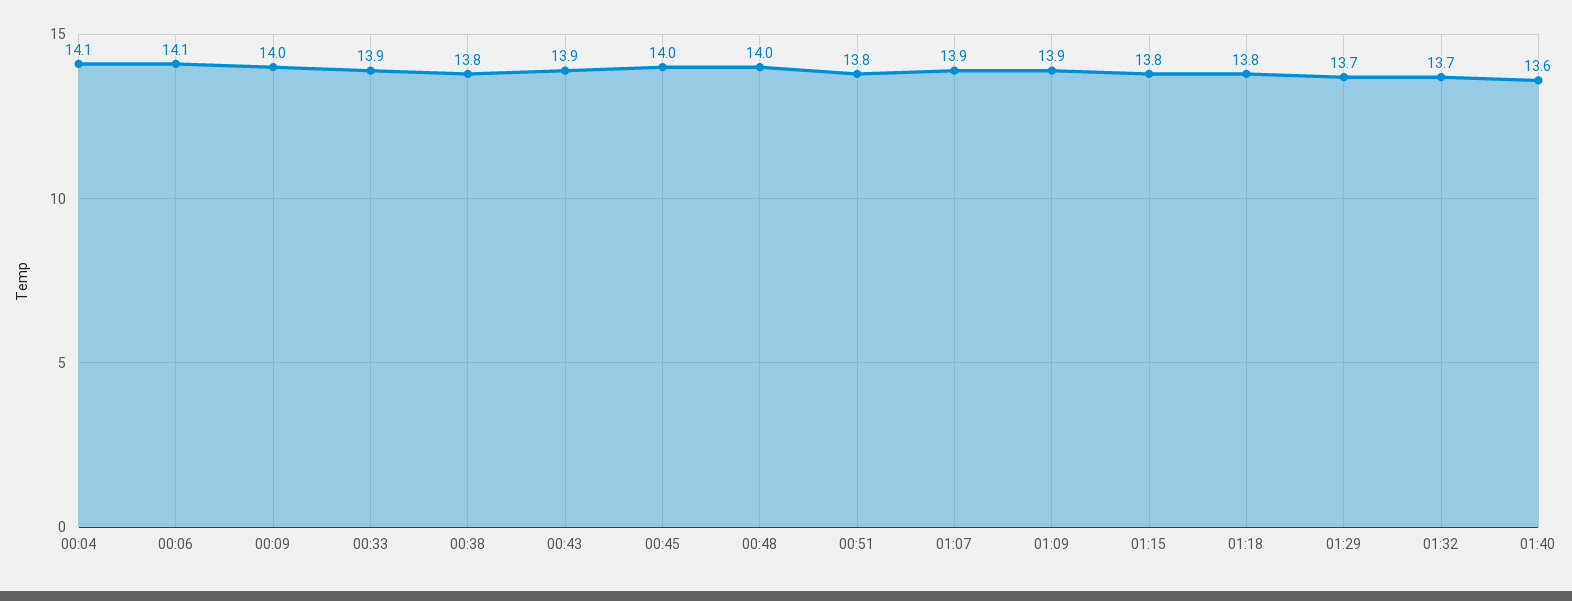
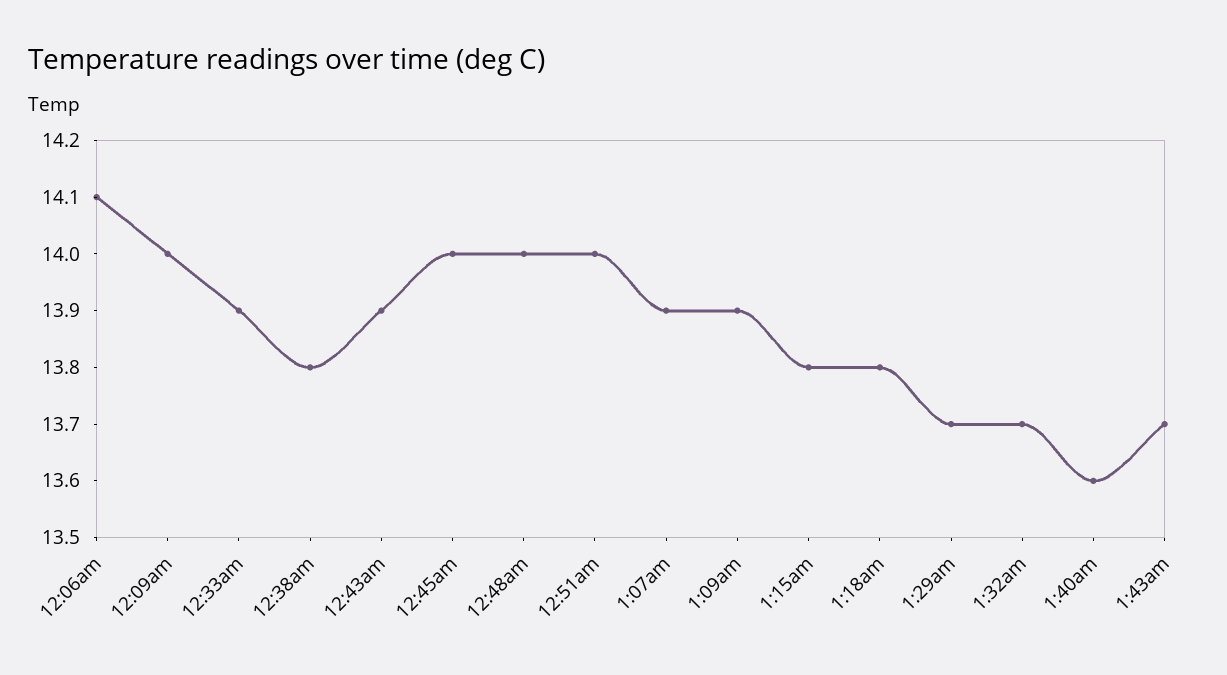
00:04: 14.1 -> none
00:51: 13.8 -> 14
1:43am: none -> 13.7

